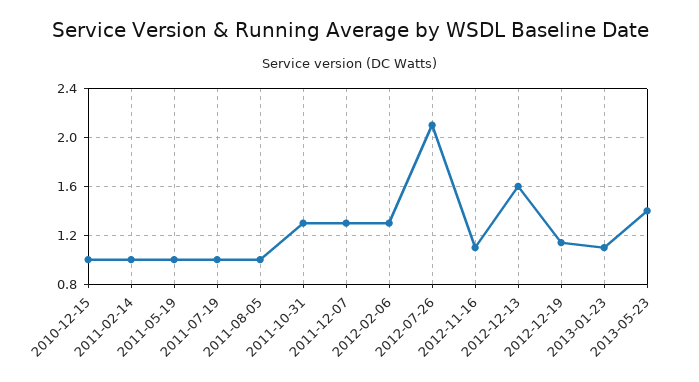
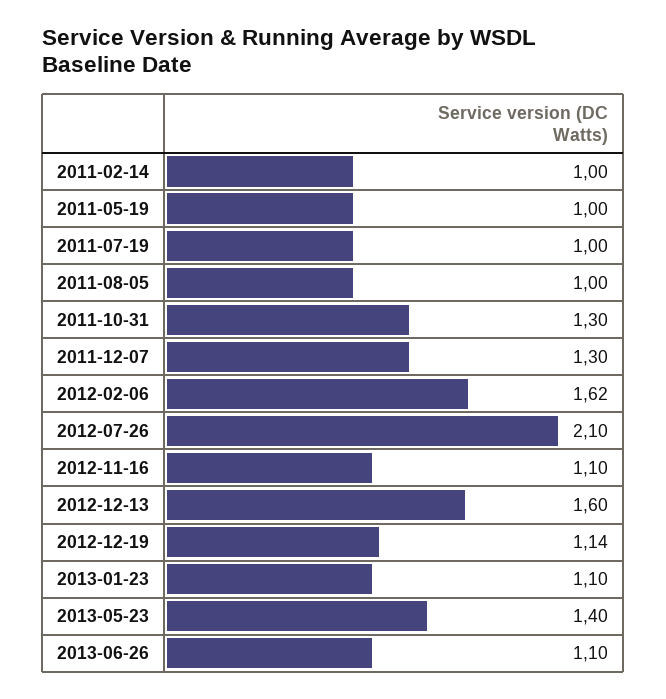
2010-12-15: 1 -> none
2012-02-06: 1.3 -> 1.62
2013-06-26: none -> 1.1

